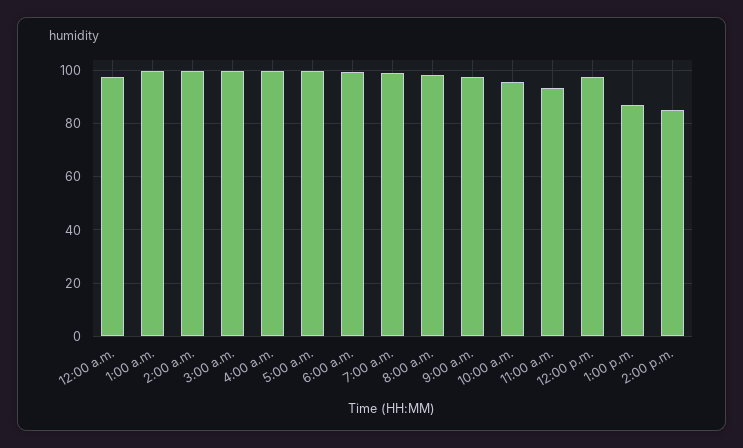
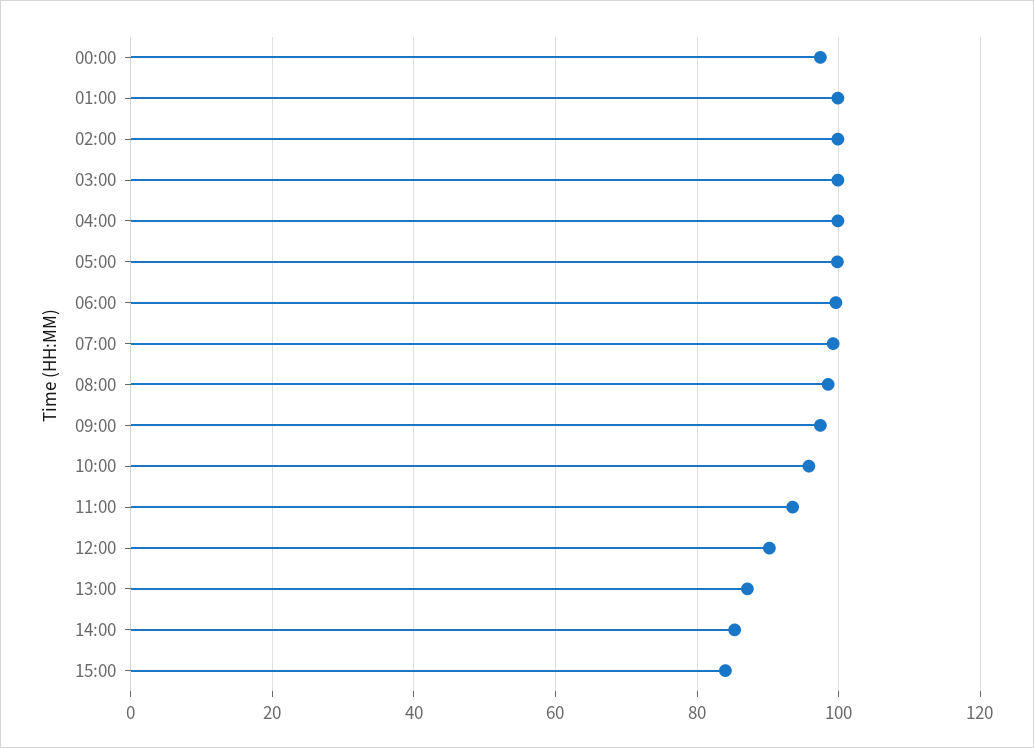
12:00 p.m.: 97.5 -> 90
15:00: none -> 84

